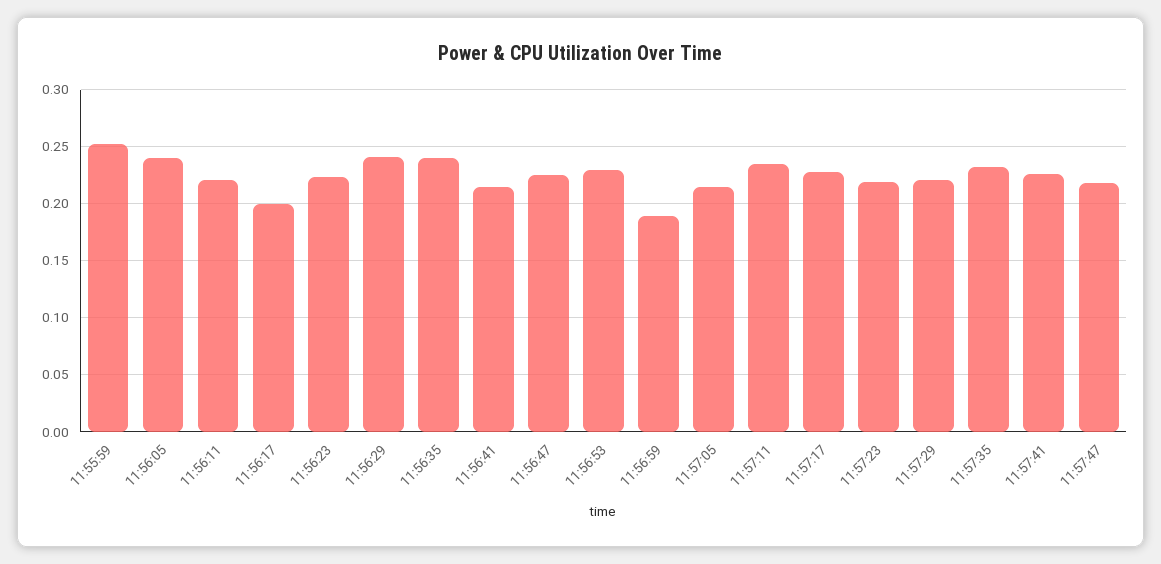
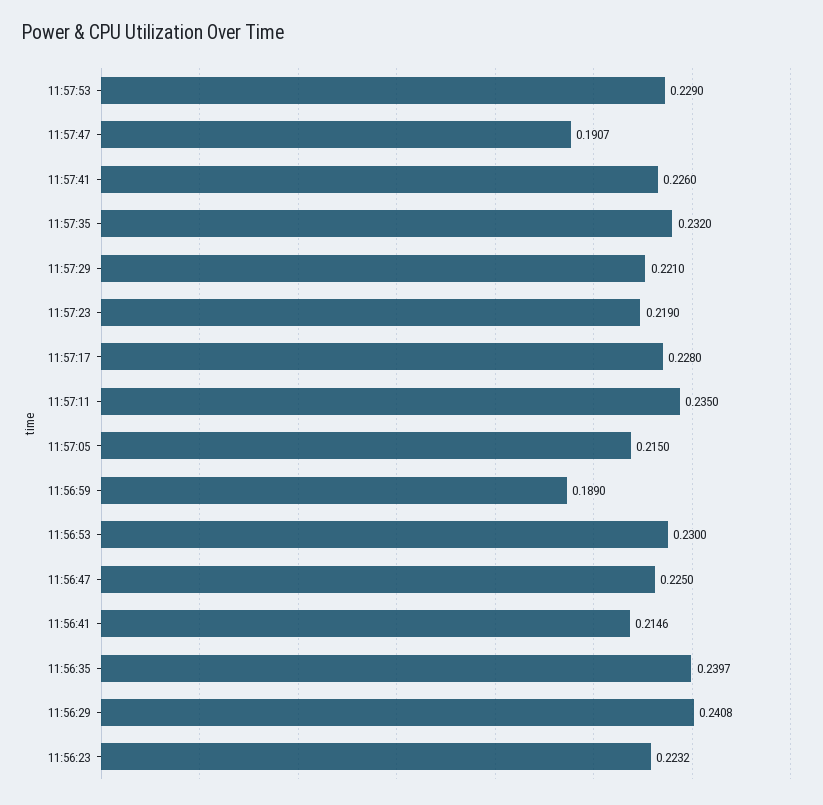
11:55:59: 0.25 -> none
11:56:05: 0.24 -> none
11:56:11: 0.22 -> none
11:56:17: 0.2 -> none
11:57:47: 0.22 -> 0.1907
11:57:53: none -> 0.229

